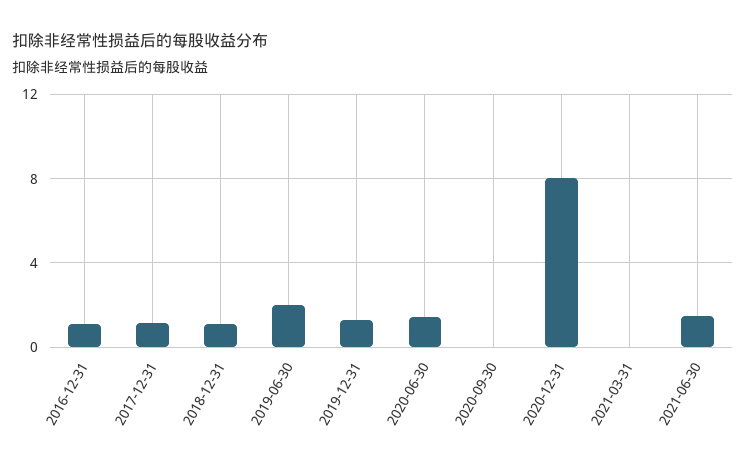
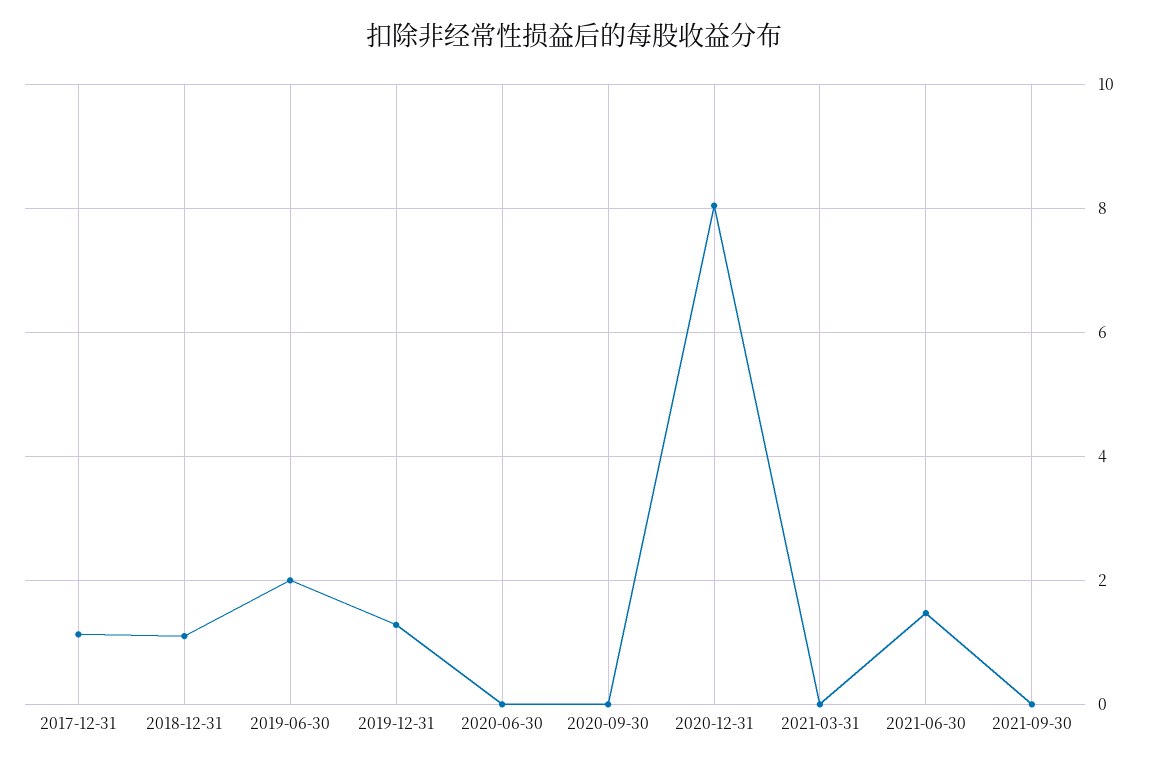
2016-12-31: 1 -> none
2020-06-30: 1.5 -> 0
2021-09-30: none -> 0

